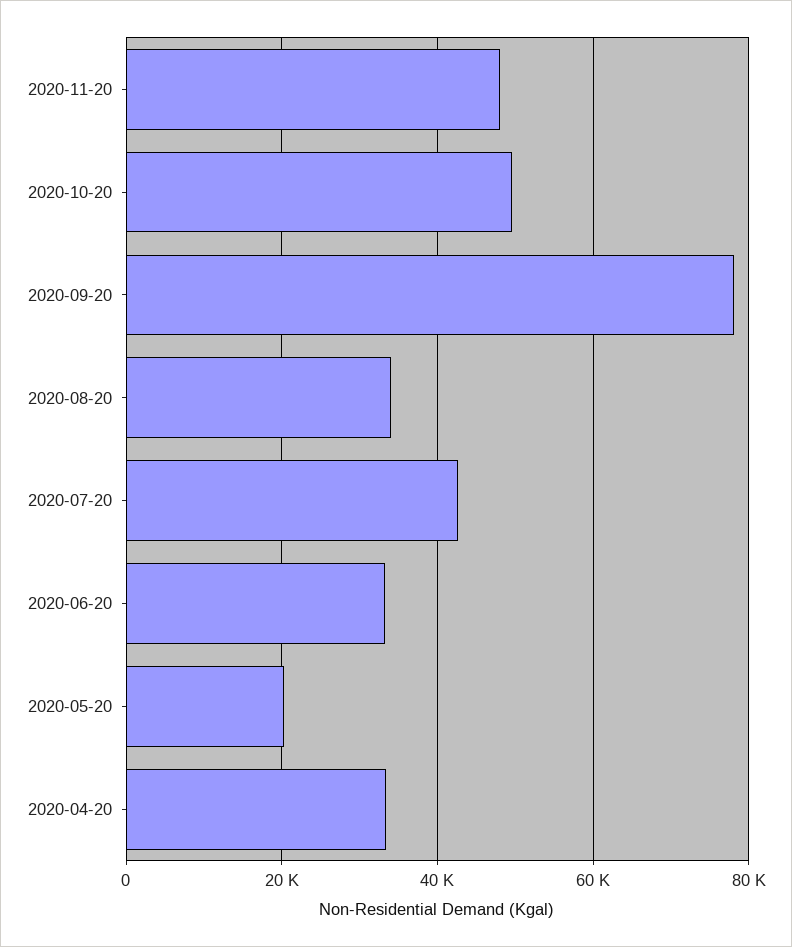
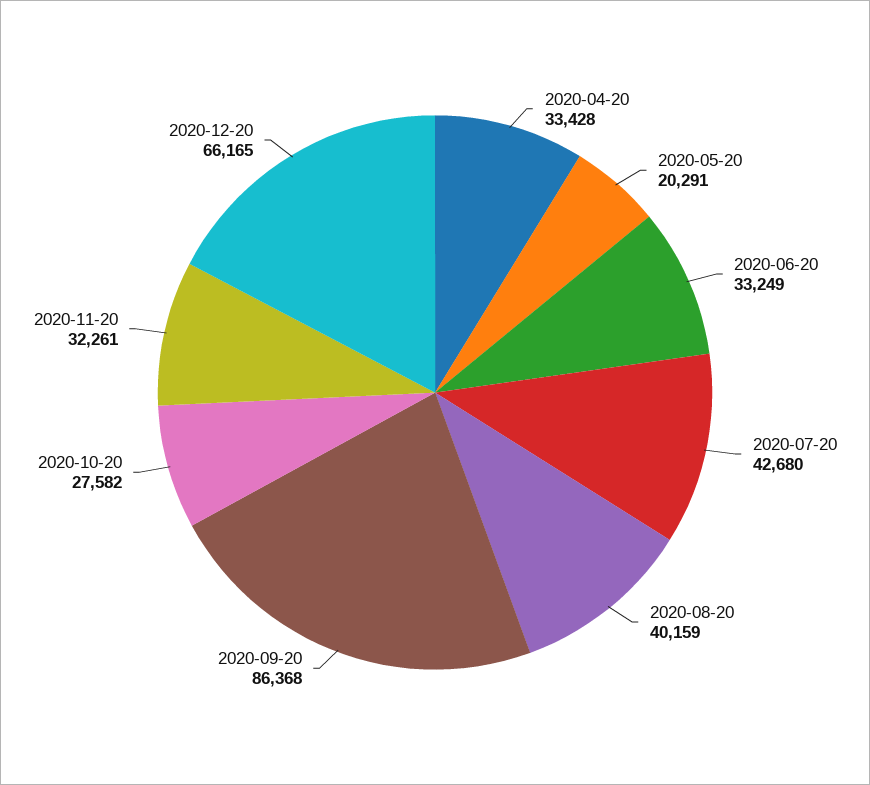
2020-11-20: 48000 -> 32261
2020-10-20: 50000 -> 27582
2020-09-20: 78000 -> 86368
2020-08-20: 34000 -> 40159
2020-12-20: none -> 66165

